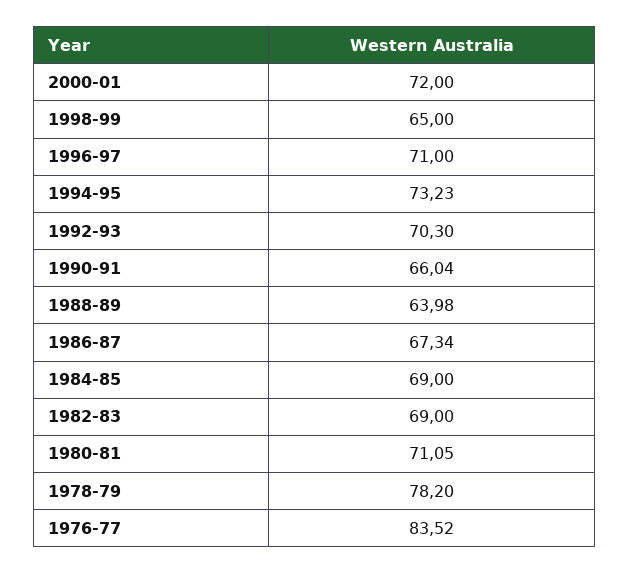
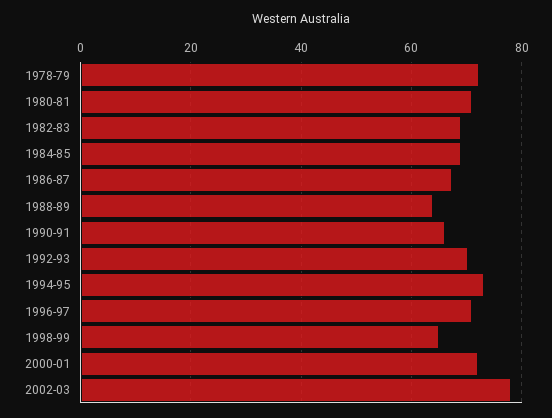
1978-79: 78.2 -> 72
1976-77: 83.52 -> none
2002-03: none -> 78

